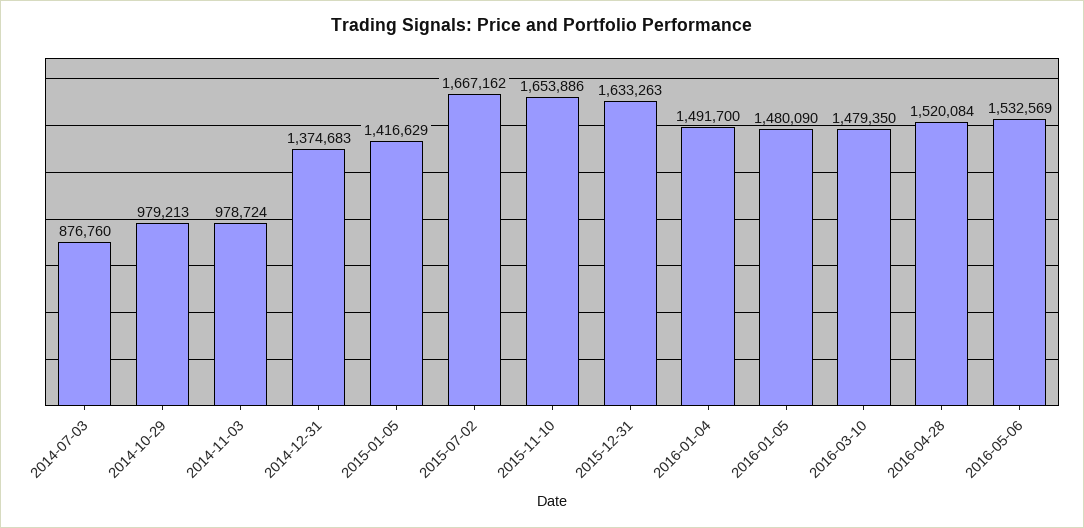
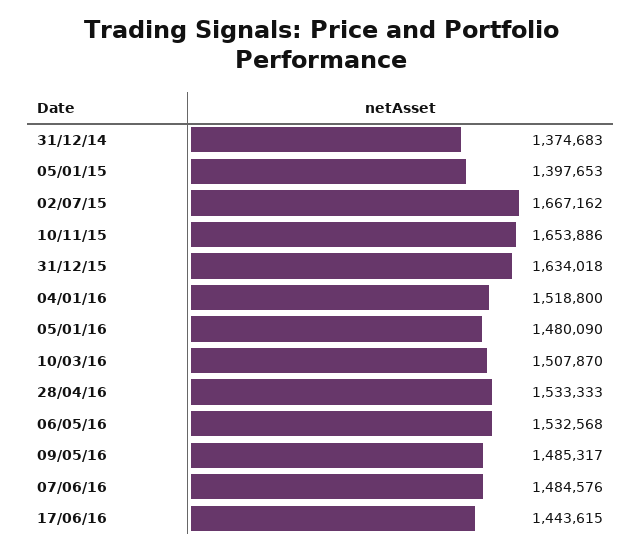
2014-07-03: 876760 -> none
2014-10-29: 979213 -> none
2014-11-03: 978724 -> none
2015-01-05: 1416629 -> 1397653
2015-12-31: 1633263 -> 1634018
2016-01-04: 1491700 -> 1518800
2016-03-10: 1479350 -> 1507870
2016-04-28: 1520084 -> 1533333
2016-05-06: 1532569 -> 1532568
09/05/16: none -> 1485317
07/06/16: none -> 1484576
17/06/16: none -> 1443615

